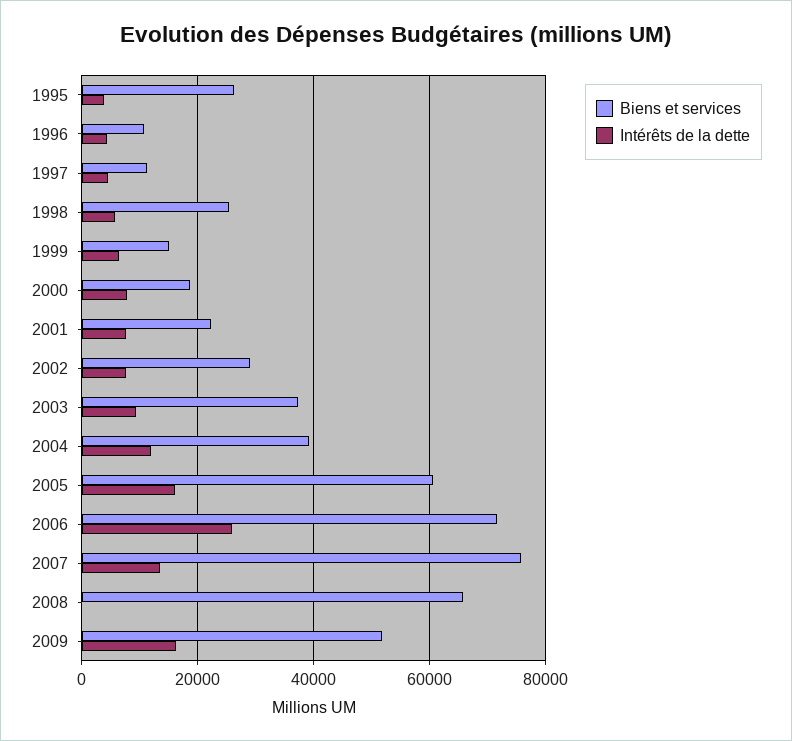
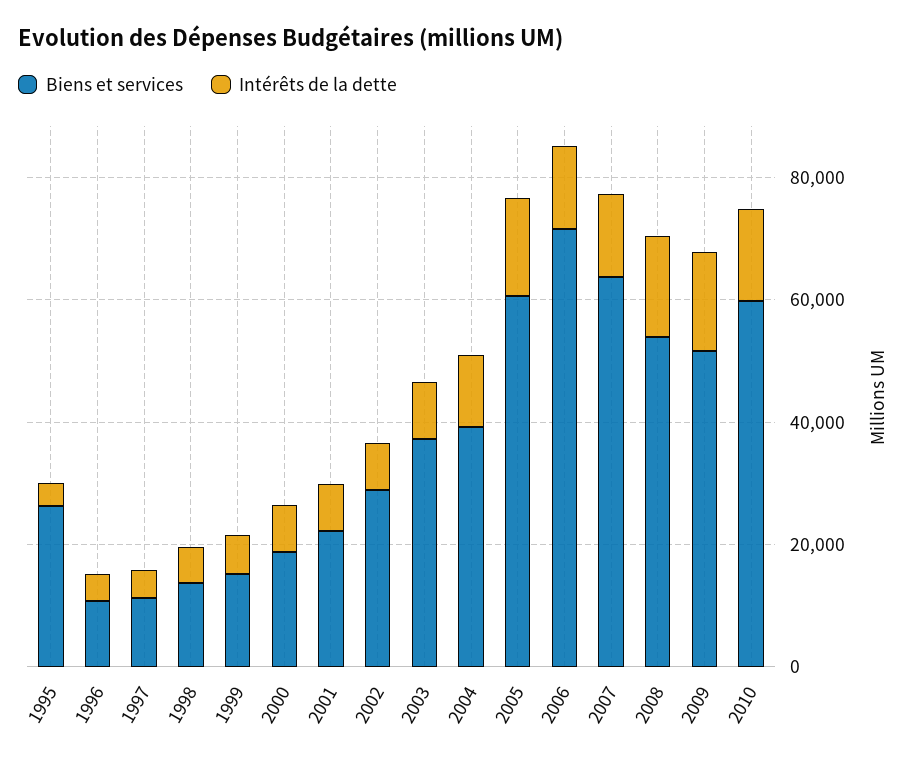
Biens et services, 1998: 26000 -> 15000
Intérêts de la dette, 2006: 26000 -> 15000
Biens et services, 2007: 76000 -> 65000
Biens et services, 2008: 66000 -> 55000
Intérêts de la dette, 2008: 0 -> 15000
Biens et services, 2010: none -> 60000
Intérêts de la dette, 2010: none -> 15000

